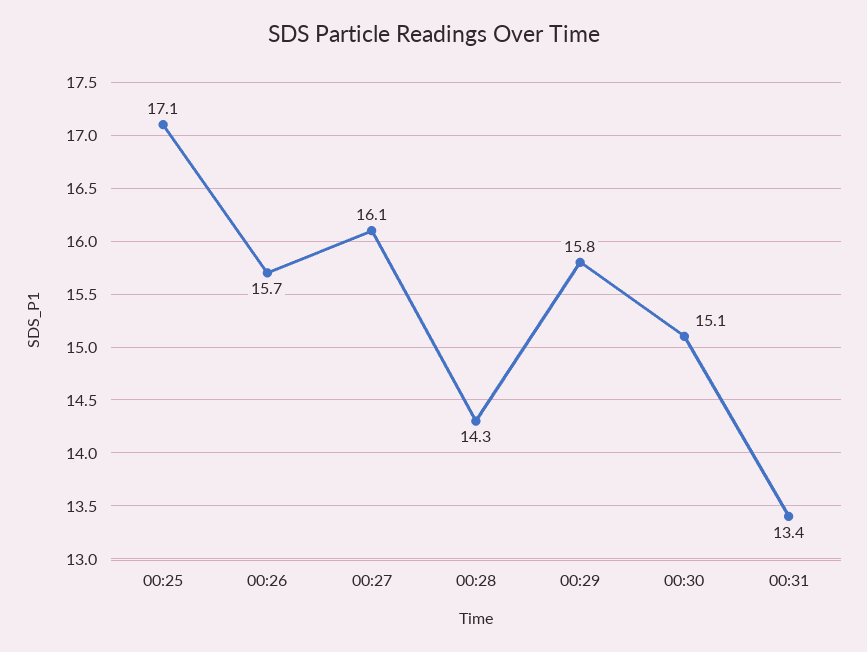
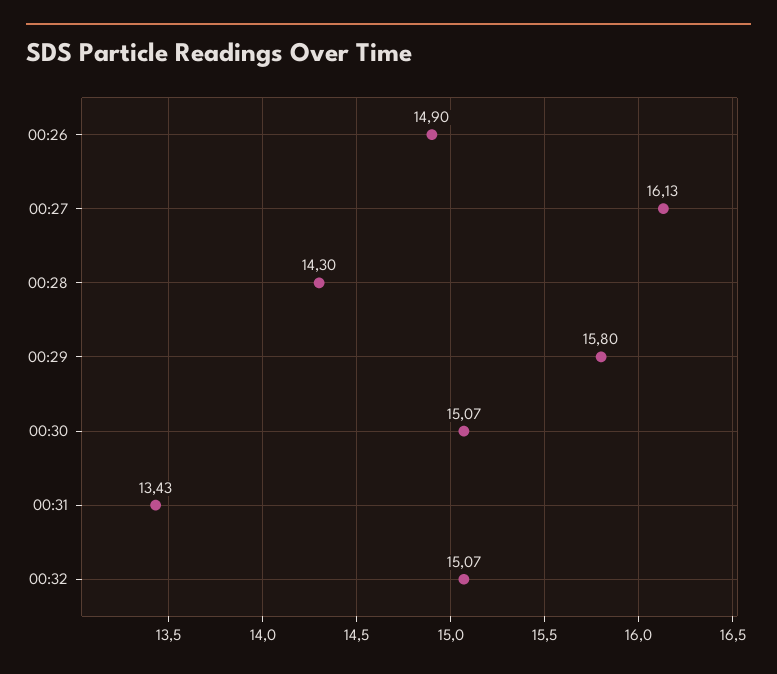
00:25: 17.1 -> none
00:26: 15.7 -> 14.9
00:32: none -> 15.07

